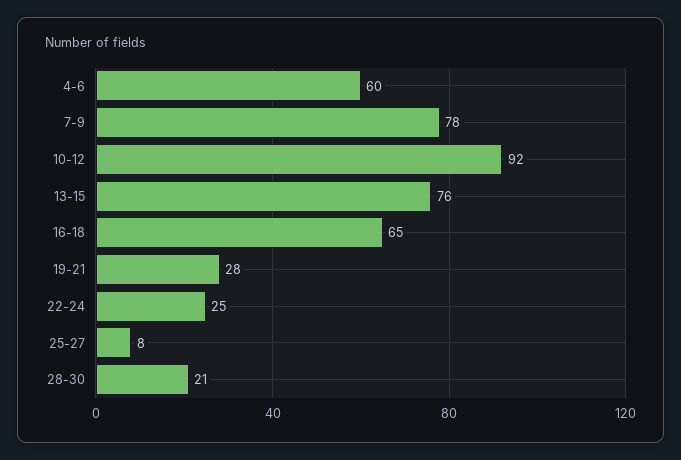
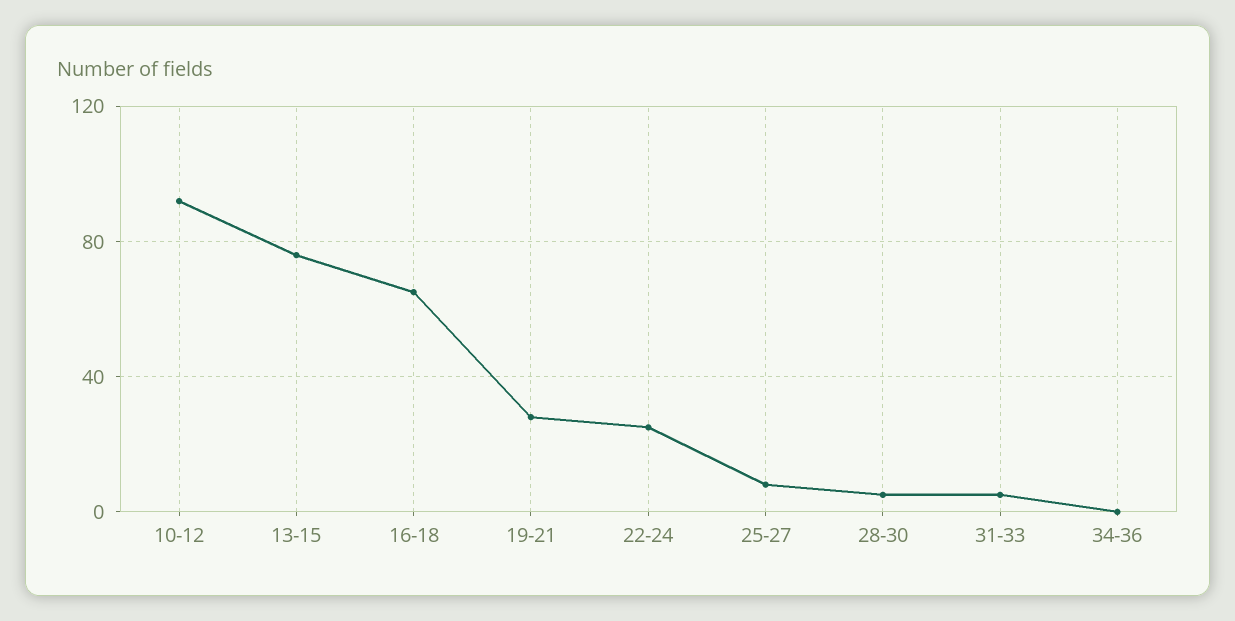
4-6: 60 -> none
7-9: 78 -> none
28-30: 21 -> 5
31-33: none -> 5
34-36: none -> 0

